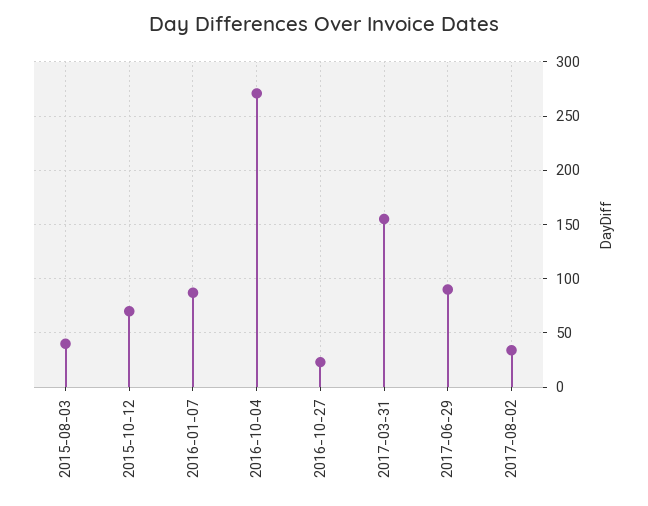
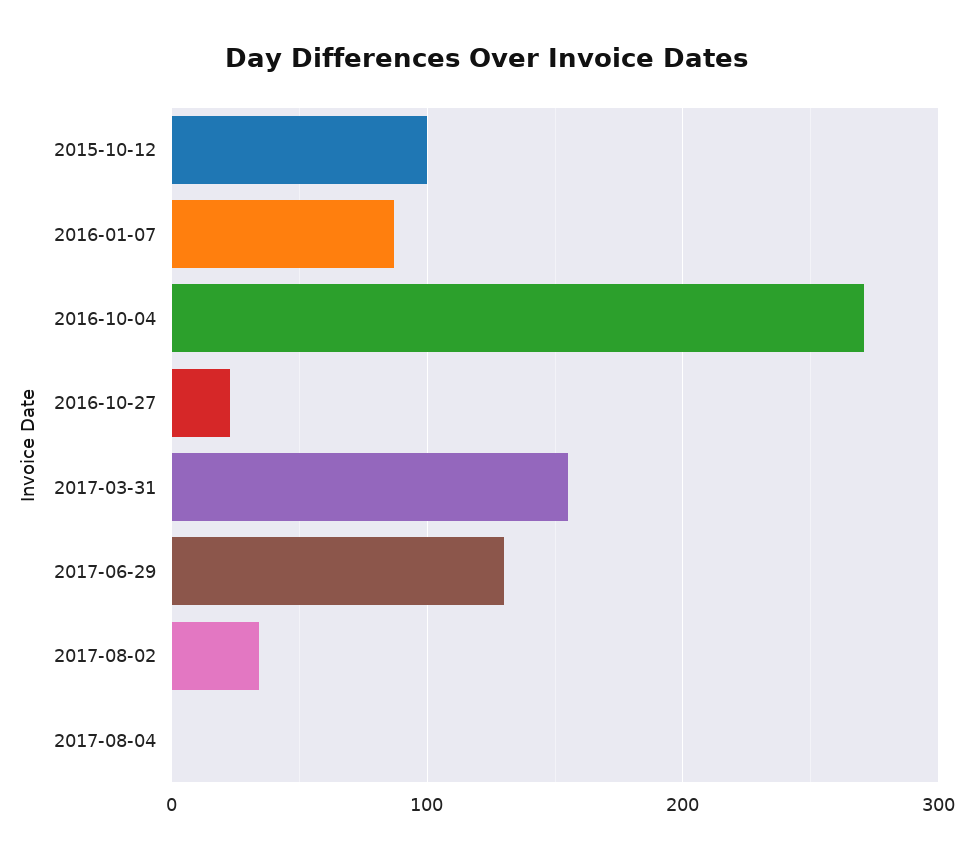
2015-08-03: 40 -> none
2015-10-12: 70 -> 100
2017-06-29: 90 -> 130
2017-08-04: none -> 0

